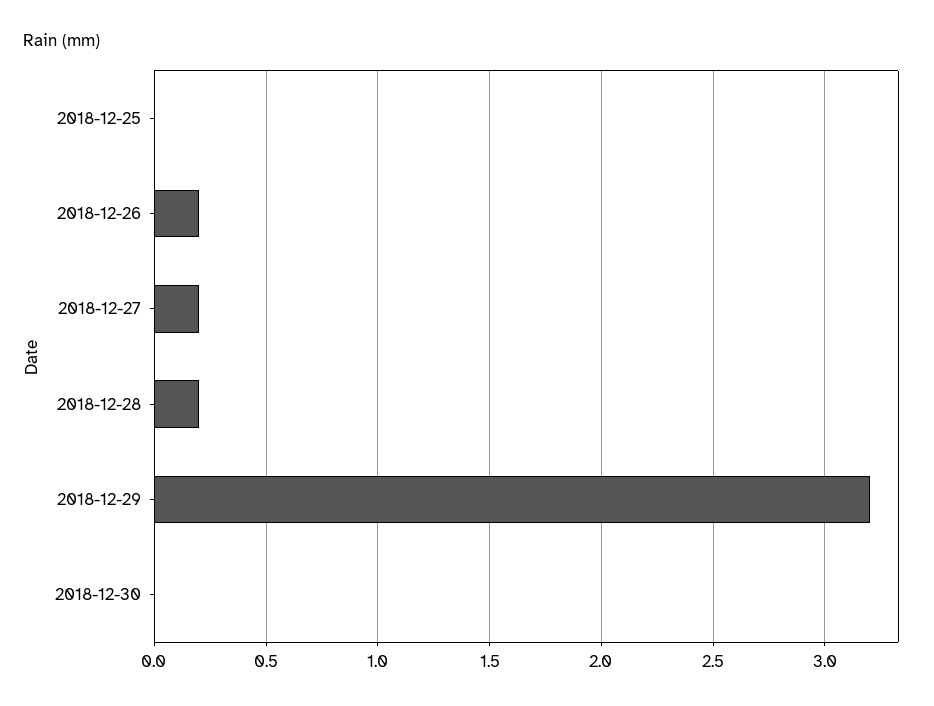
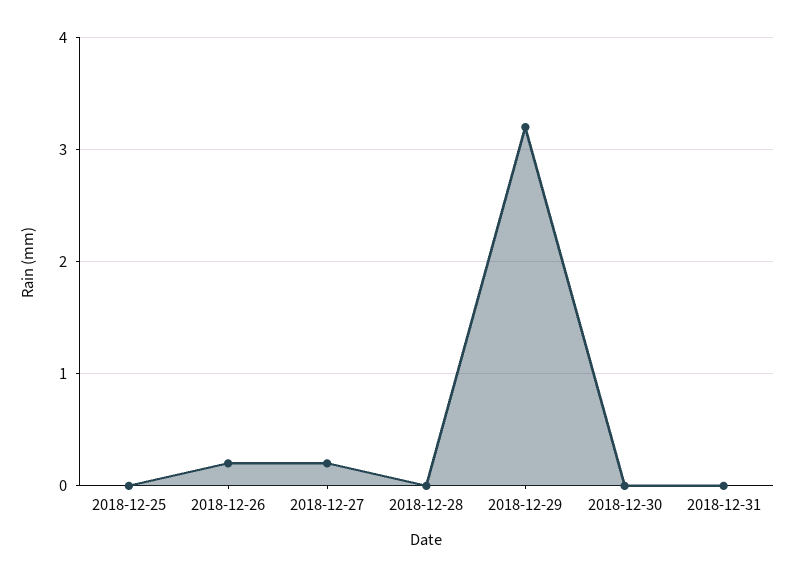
2018-12-28: 0.2 -> 0
2018-12-31: none -> 0

